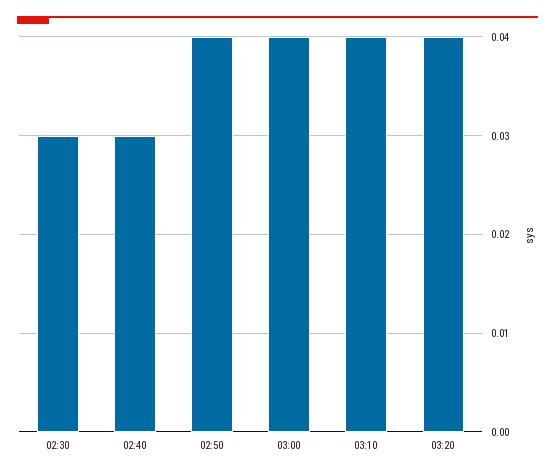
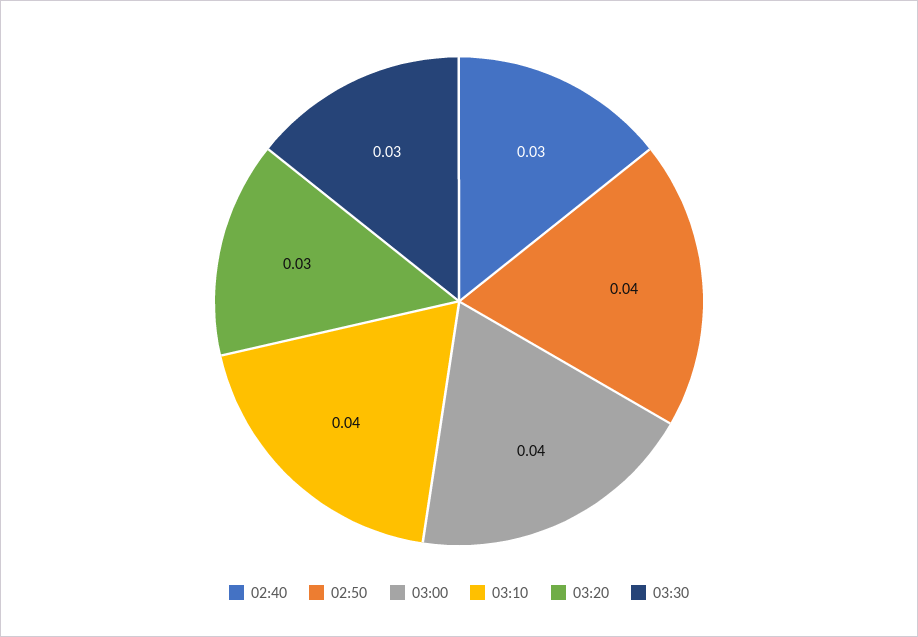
02:30: 0.03 -> none
03:20: 0.04 -> 0.03
03:30: none -> 0.03

